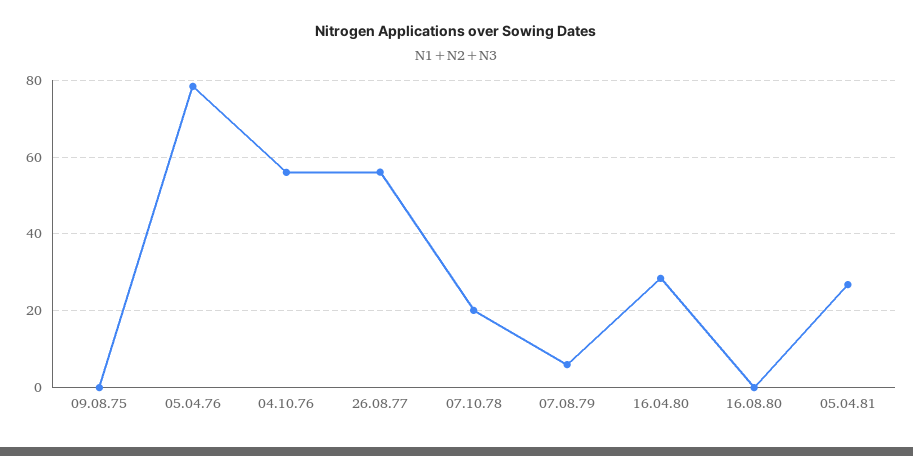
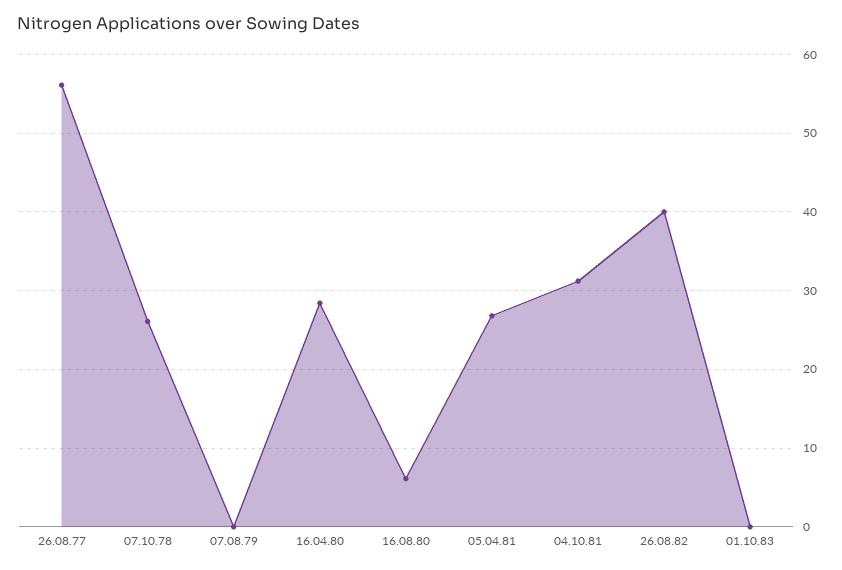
09.08.75: 0 -> none
05.04.76: 78 -> none
04.10.76: 56 -> none
07.10.78: 20 -> 26
07.08.79: 6 -> 0
16.08.80: 0 -> 6
04.10.81: none -> 31
26.08.82: none -> 40
01.10.83: none -> 0

